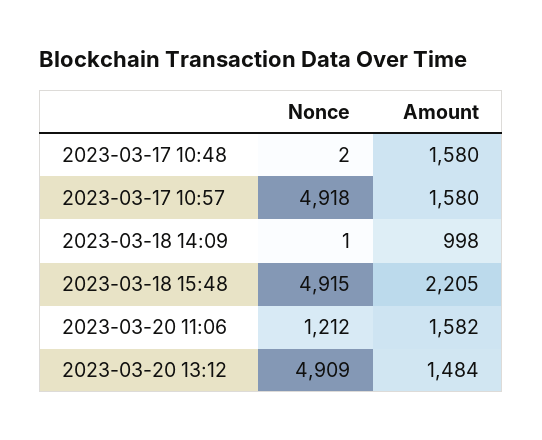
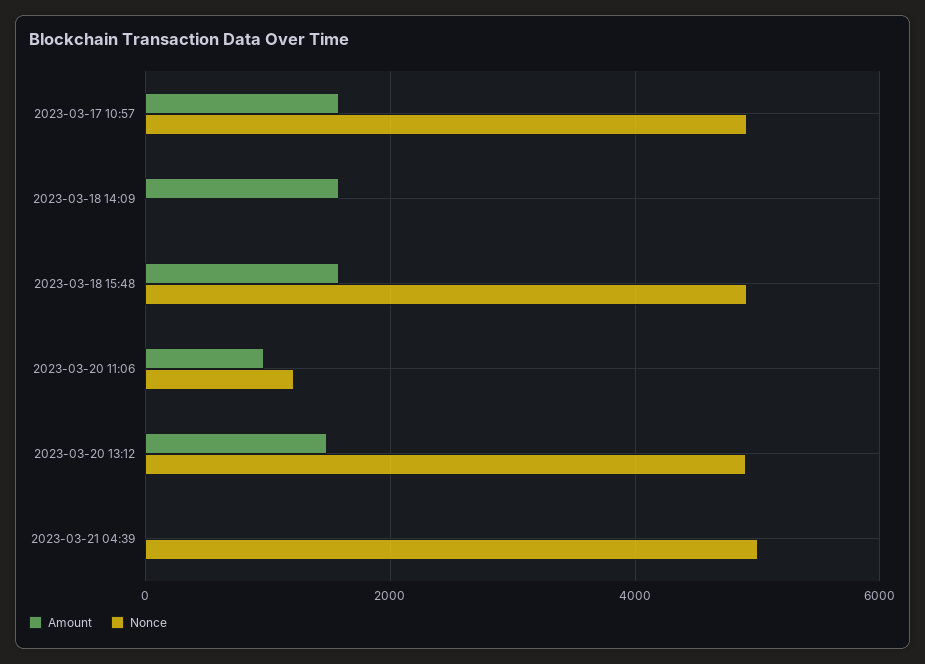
Nonce, 2023-03-17 10:48: 2 -> none
Amount, 2023-03-17 10:48: 1580 -> none
Amount, 2023-03-18 14:09: 998 -> 1600
Amount, 2023-03-18 15:48: 2205 -> 1600
Amount, 2023-03-20 11:06: 1582 -> 1000
Amount, 2023-03-21 04:39: none -> 0
Nonce, 2023-03-21 04:39: none -> 5000

